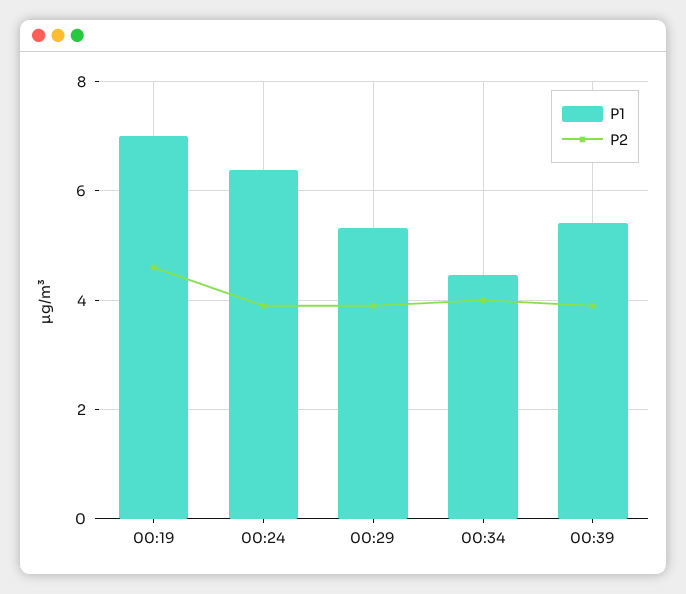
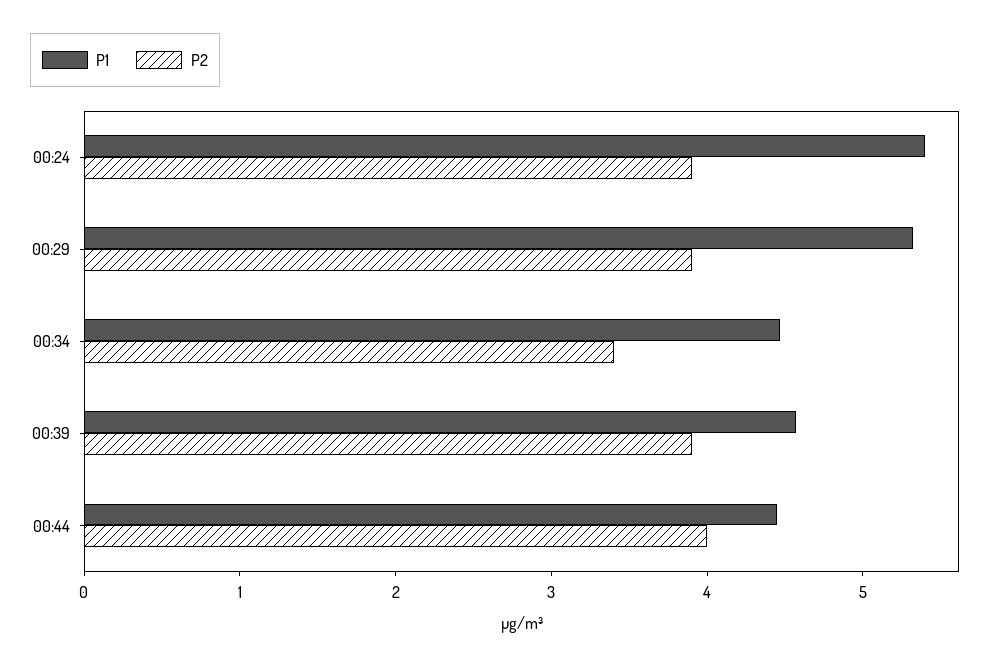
P1, 00:19: 7 -> none
P2, 00:19: 4.6 -> none
P1, 00:24: 6.4 -> 5.4
P2, 00:34: 4 -> 3.4
P1, 00:39: 5.4 -> 4.6
P1, 00:44: none -> 4.4
P2, 00:44: none -> 4

